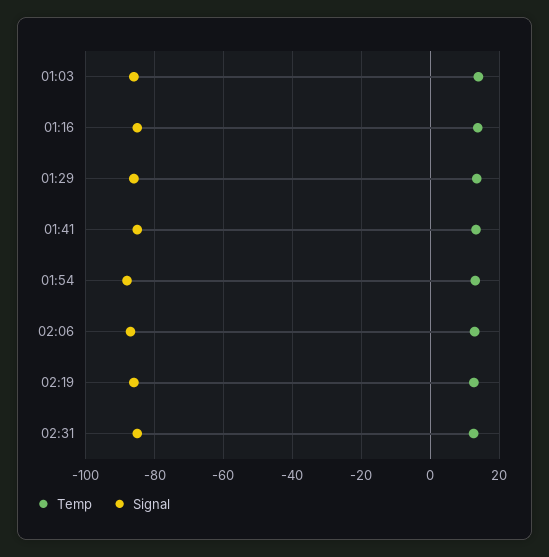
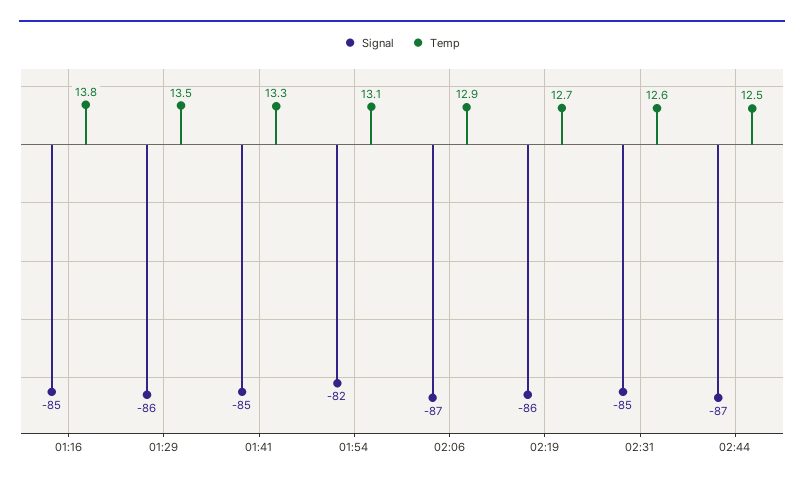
Temp, 01:03: 14 -> none
Signal, 01:03: -86 -> none
Signal, 01:54: -88 -> -82
Signal, 02:44: none -> -87
Temp, 02:44: none -> 12.5

